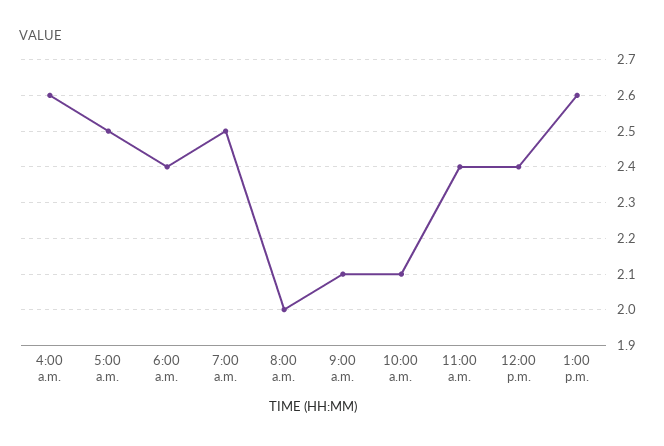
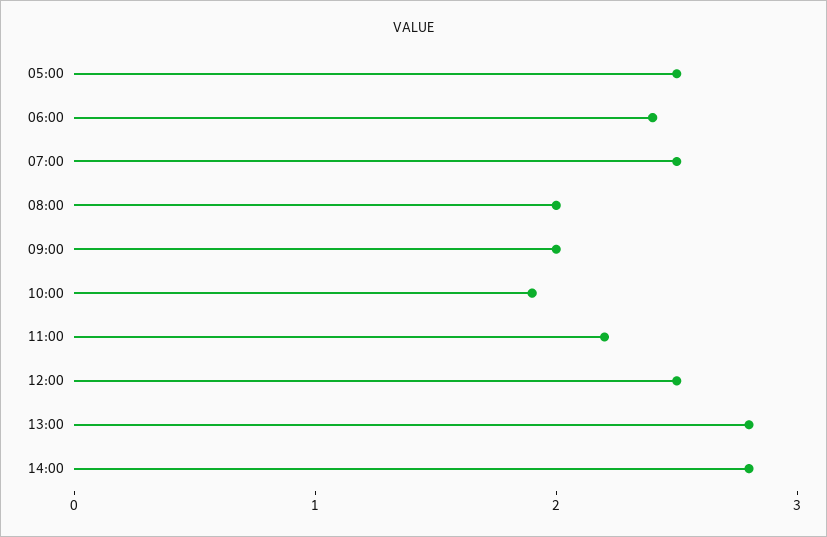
4:00 a.m.: 2.6 -> none
9:00 a.m.: 2.1 -> 2
10:00 a.m.: 2.1 -> 1.9
11:00 a.m.: 2.4 -> 2.2
12:00 p.m.: 2.4 -> 2.5
1:00 p.m.: 2.6 -> 2.8
14:00: none -> 2.8

